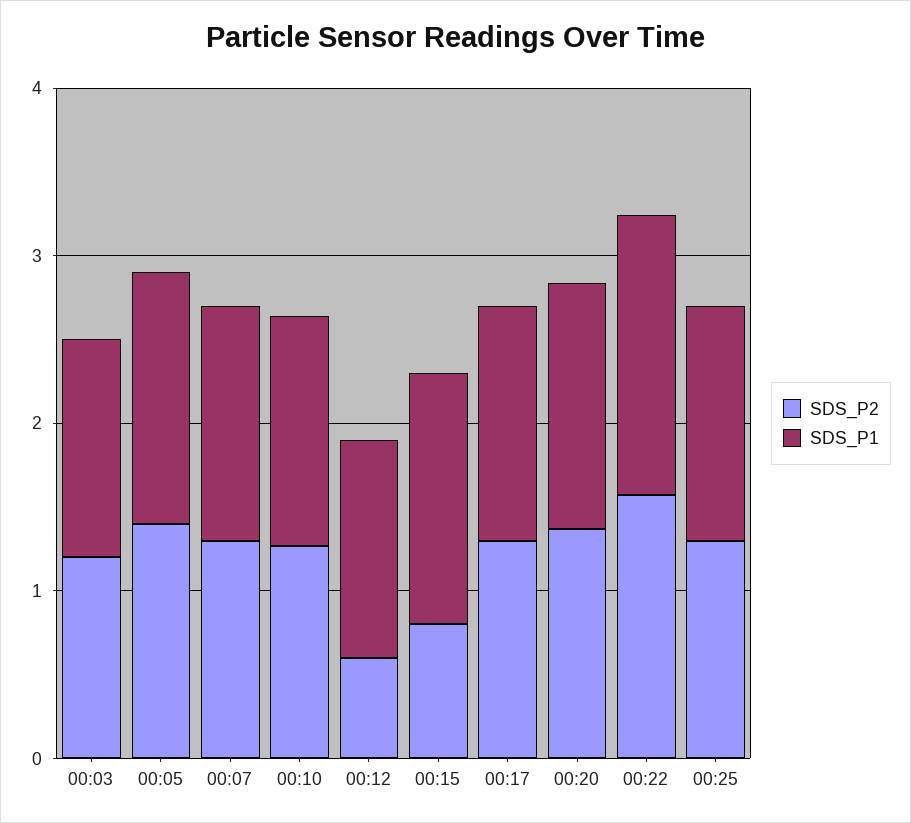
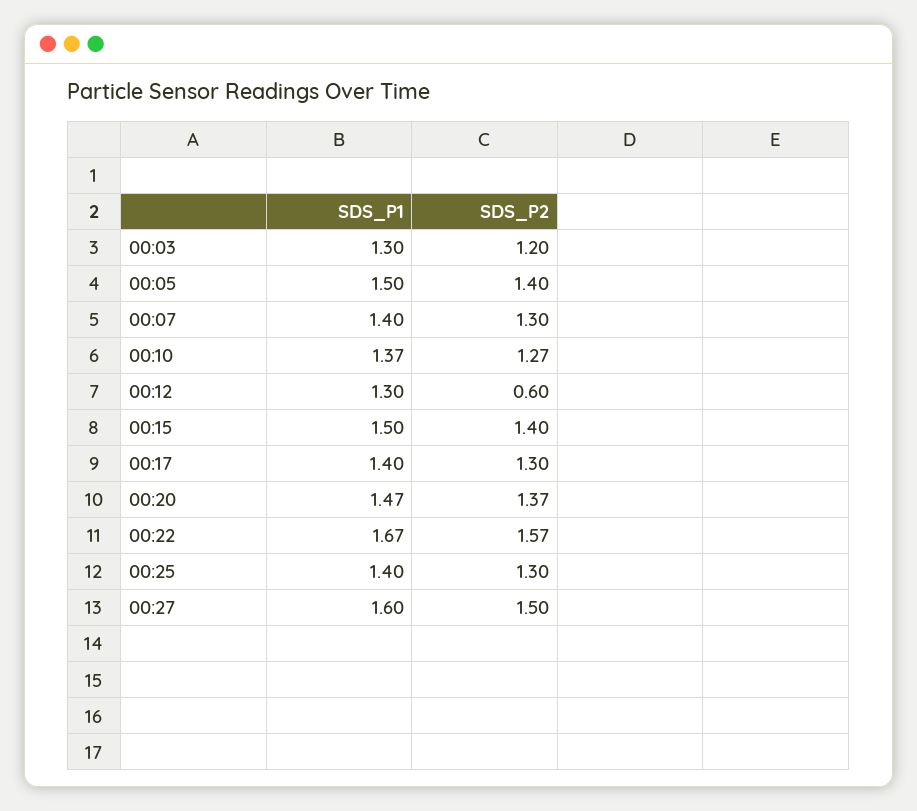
SDS_P2, 00:15: 0.8 -> 1.4
SDS_P1, 00:27: none -> 1.6
SDS_P2, 00:27: none -> 1.5

